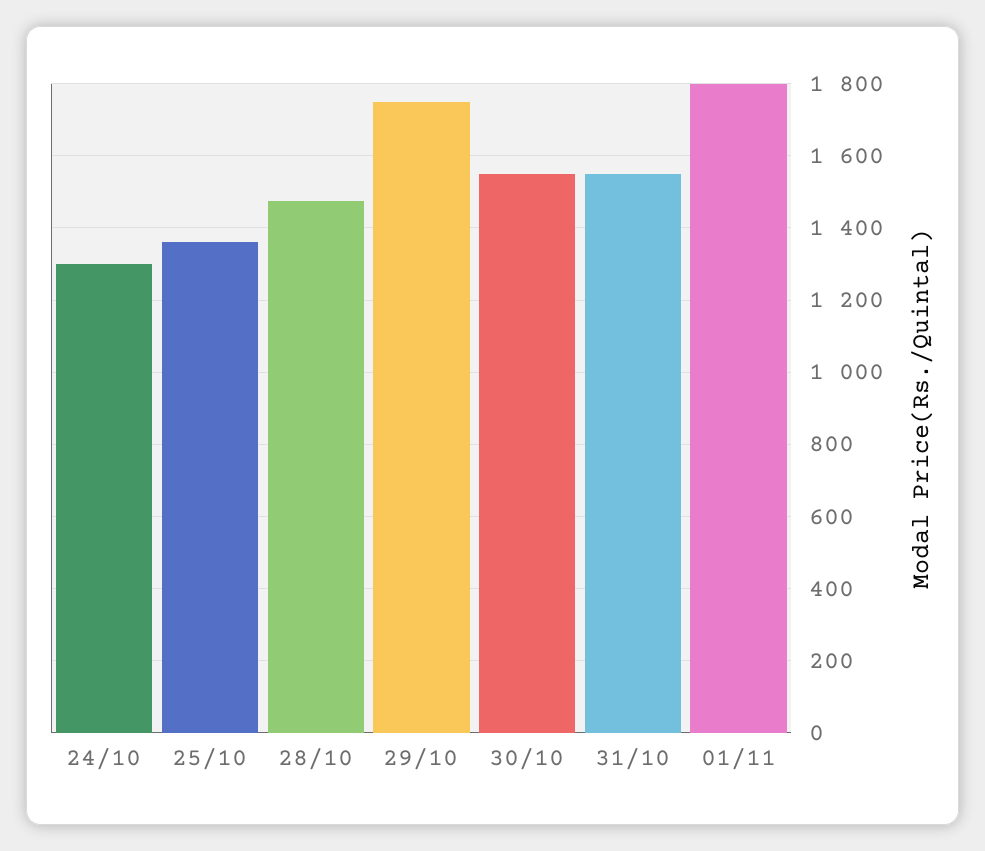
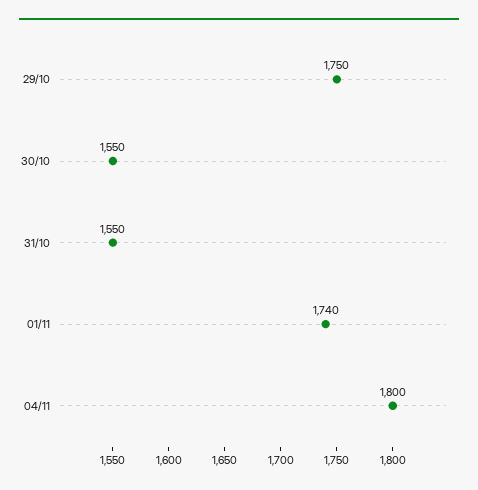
24/10: 1300 -> none
25/10: 1360 -> none
28/10: 1480 -> none
01/11: 1800 -> 1740
04/11: none -> 1800

